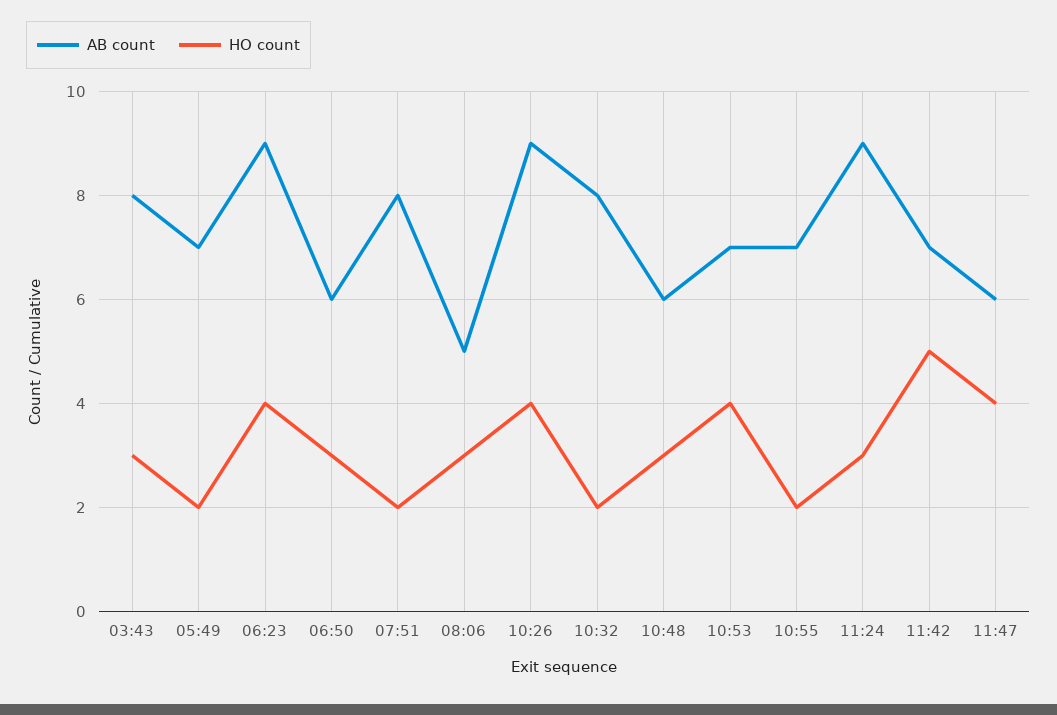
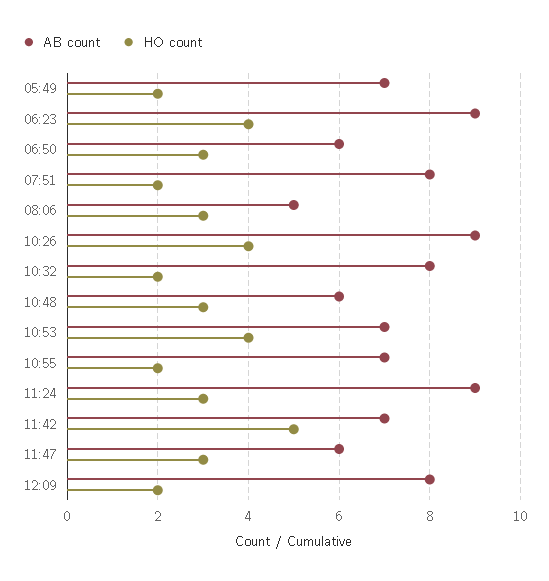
AB count, 03:43: 8 -> none
HO count, 03:43: 3 -> none
HO count, 11:47: 4 -> 3
AB count, 12:09: none -> 8
HO count, 12:09: none -> 2

